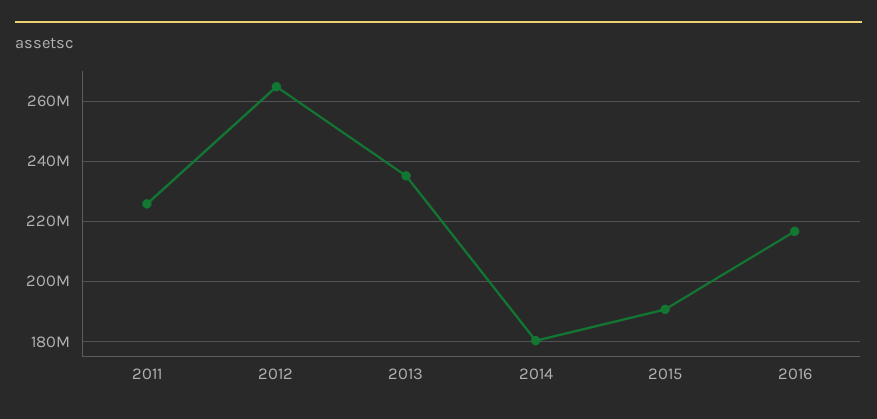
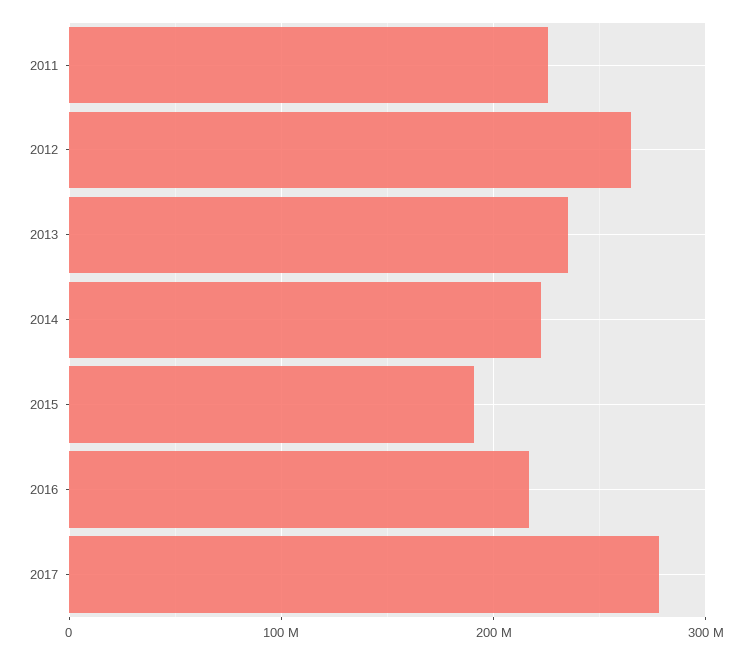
2014: 180000000 -> 220000000
2017: none -> 280000000

